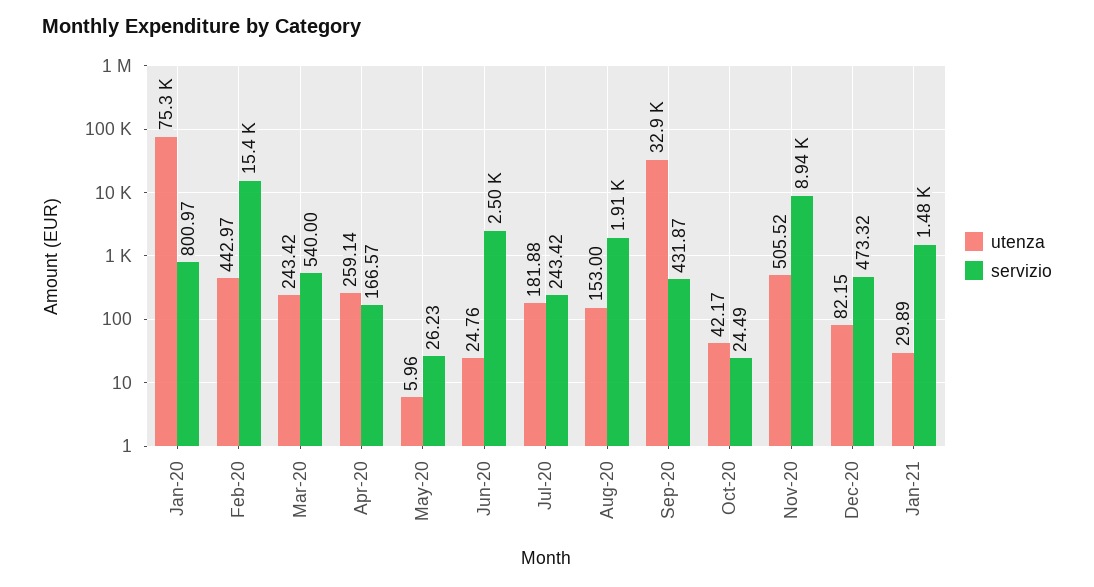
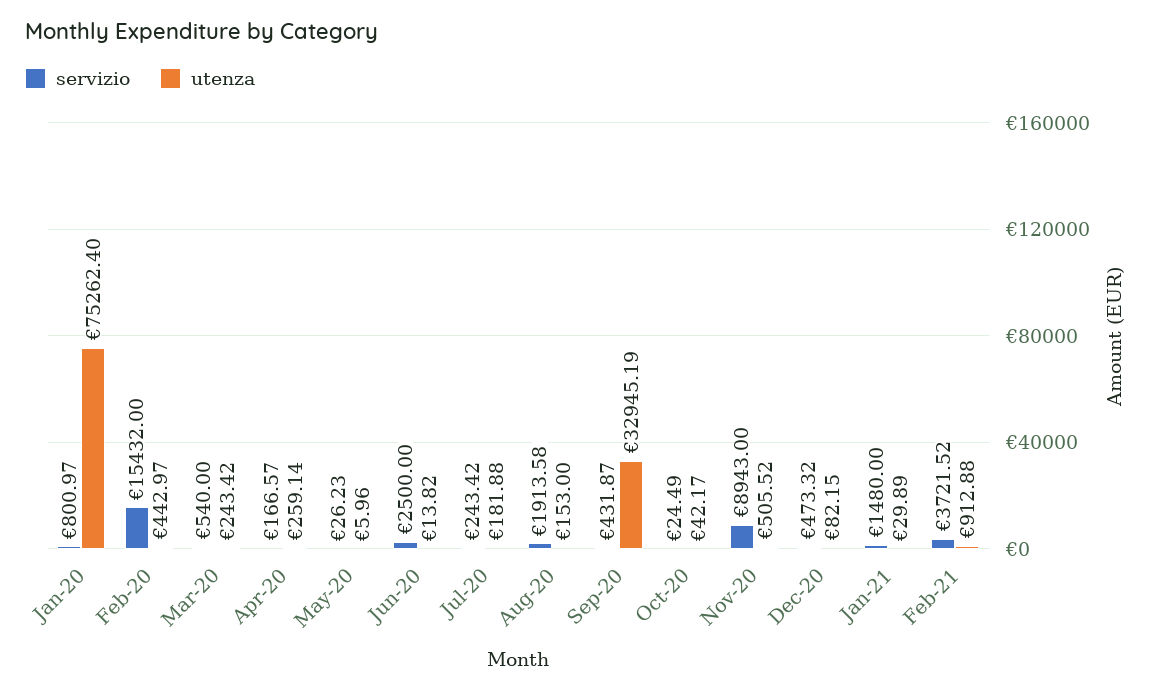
utenza, Jun-20: 24.76 -> 13.82
servizio, Feb-21: none -> 3721.52
utenza, Feb-21: none -> 912.88

